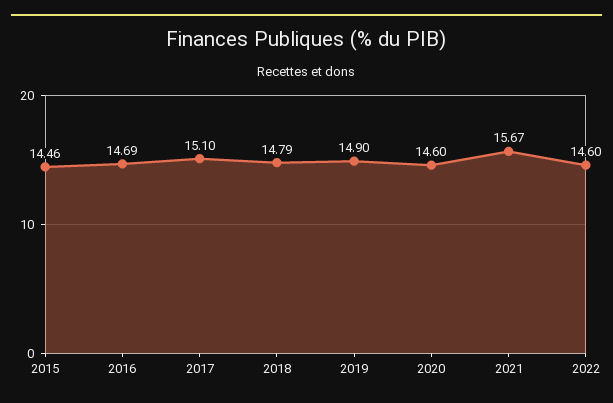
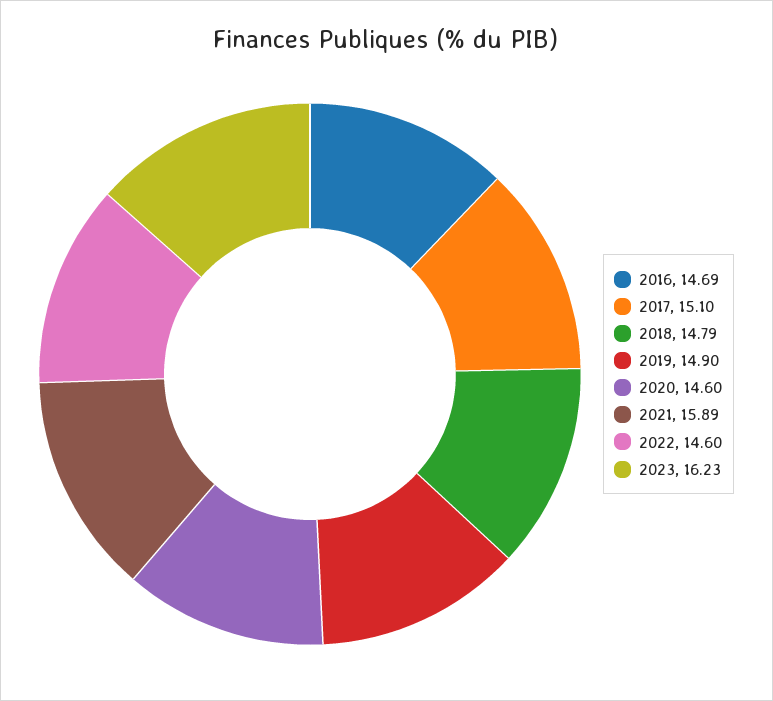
2015: 14.46 -> none
2021: 15.67 -> 15.89
2023: none -> 16.23

